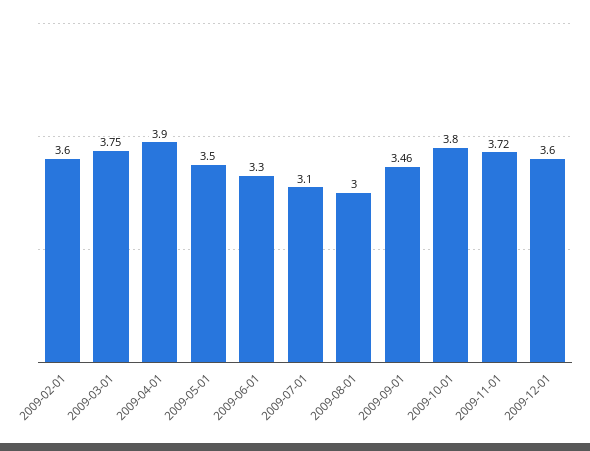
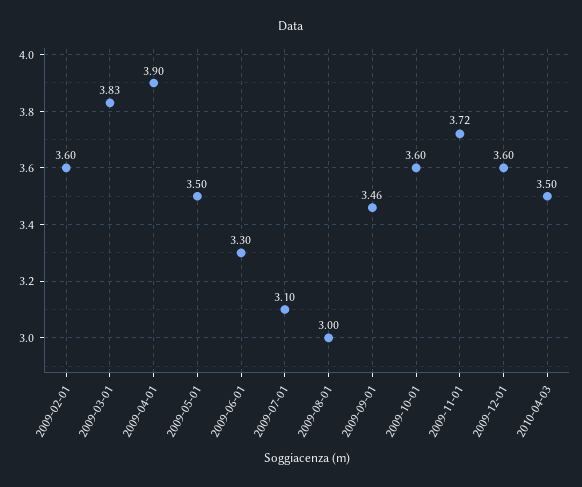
2009-03-01: 3.75 -> 3.83
2009-10-01: 3.8 -> 3.6
2010-04-03: none -> 3.5

